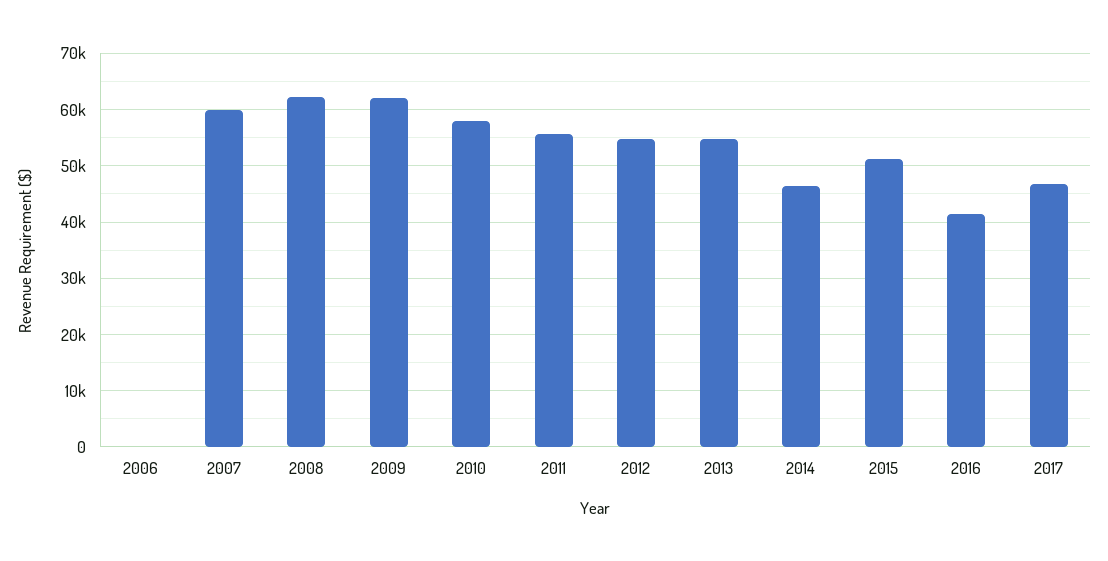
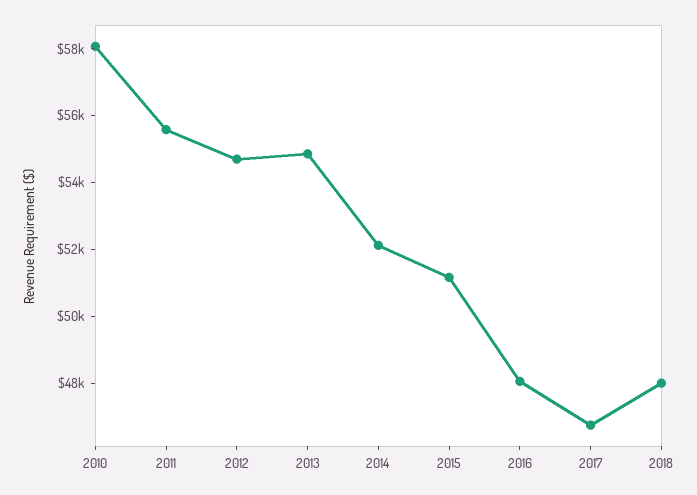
2006: 0 -> none
2007: 60000 -> none
2008: 62000 -> none
2009: 62000 -> none
2014: 46000 -> 52000
2016: 42000 -> 48000
2018: none -> 48000

